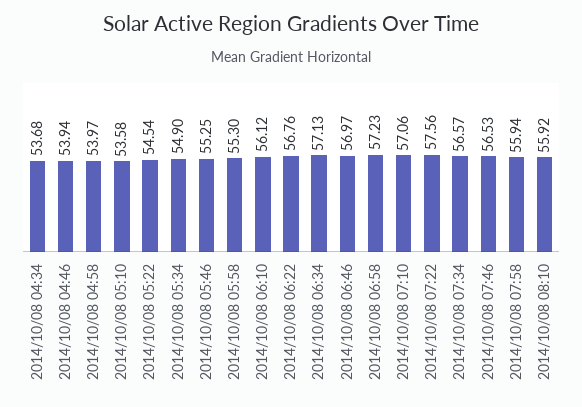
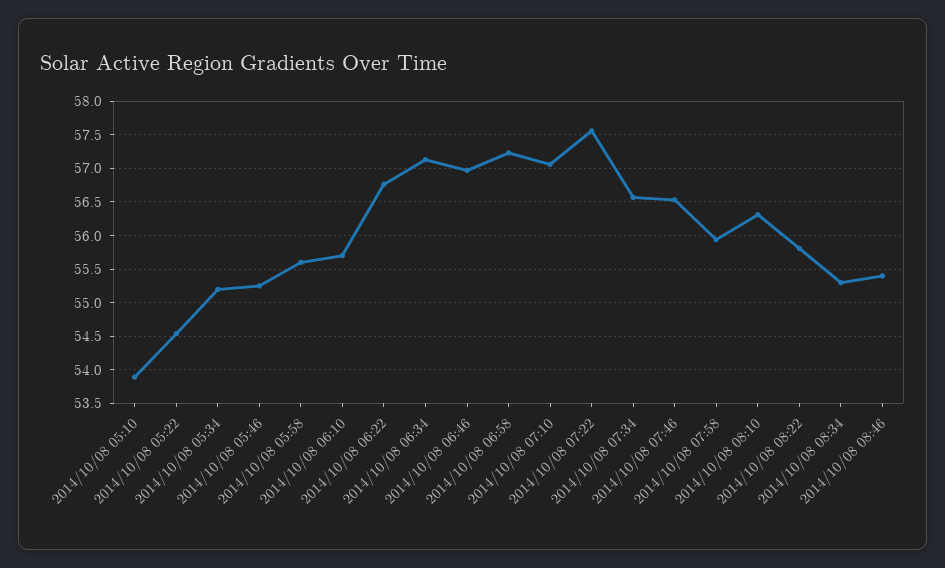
2014/10/08 04:34: 53.68 -> none
2014/10/08 04:46: 53.94 -> none
2014/10/08 04:58: 53.97 -> none
2014/10/08 05:10: 53.58 -> 53.9
2014/10/08 05:34: 54.9 -> 55.2
2014/10/08 05:58: 55.3 -> 55.6
2014/10/08 06:10: 56.12 -> 55.7
2014/10/08 08:10: 55.92 -> 56.3
2014/10/08 08:22: none -> 55.8
2014/10/08 08:34: none -> 55.3
2014/10/08 08:46: none -> 55.4

